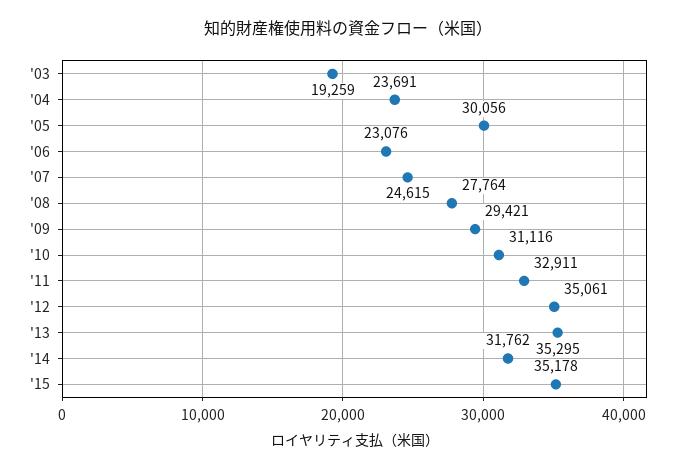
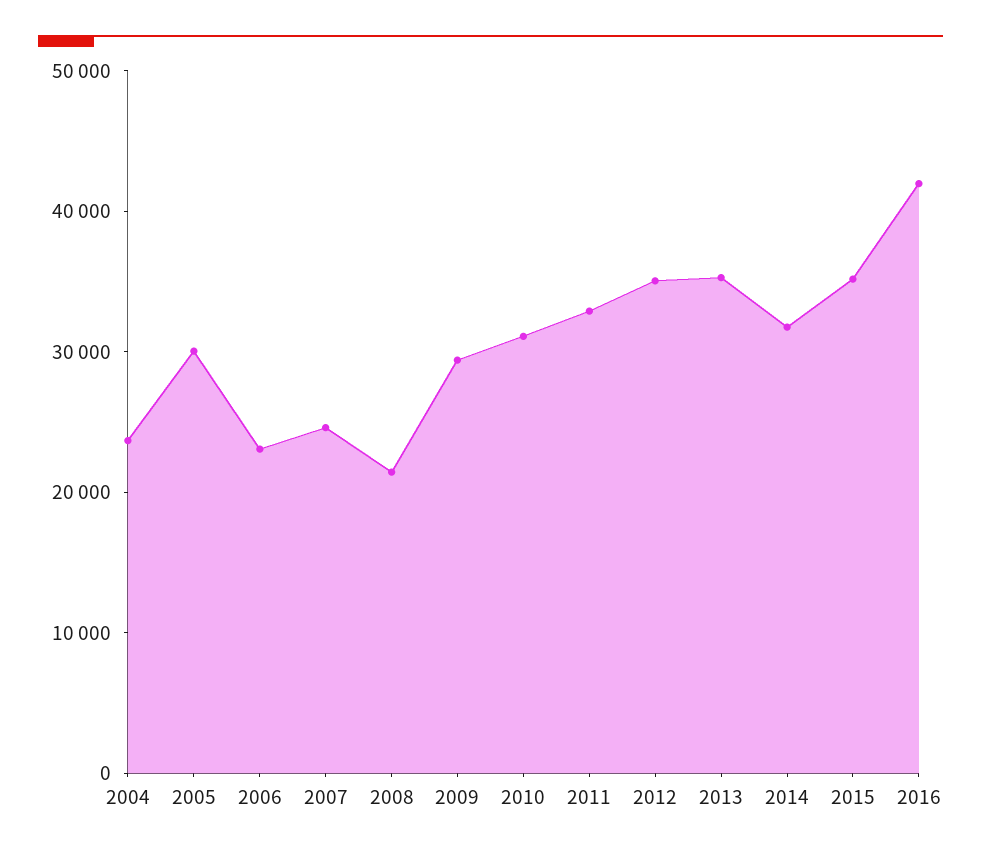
'03: 19259 -> none
'08: 27764 -> 22000
2016: none -> 42000

